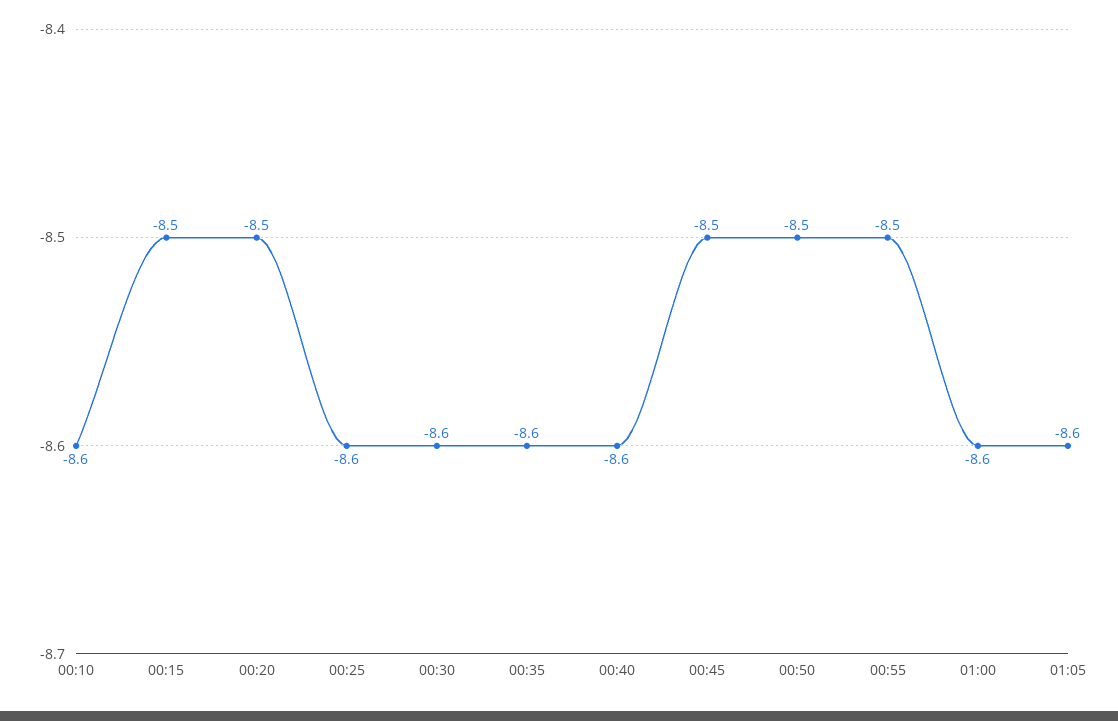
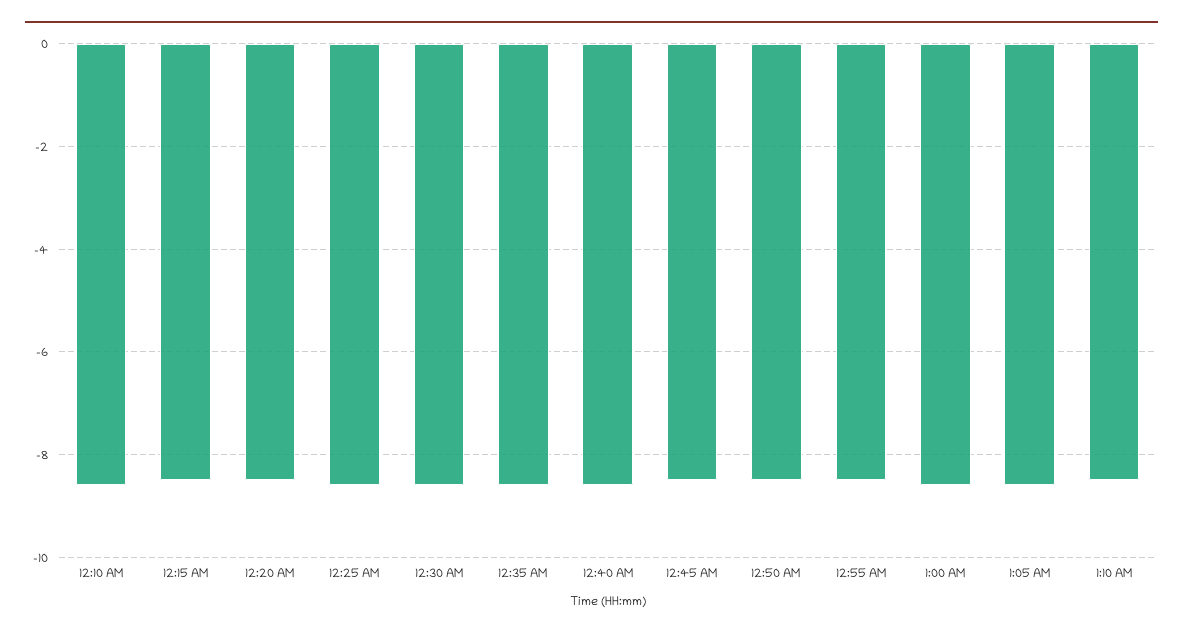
1:10 AM: none -> -8.5

